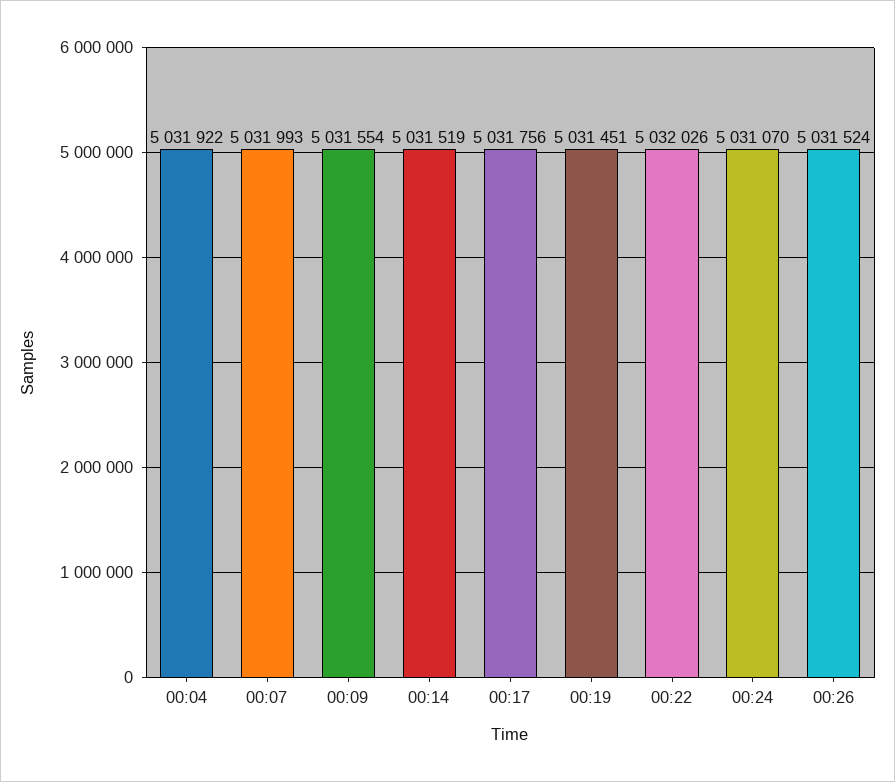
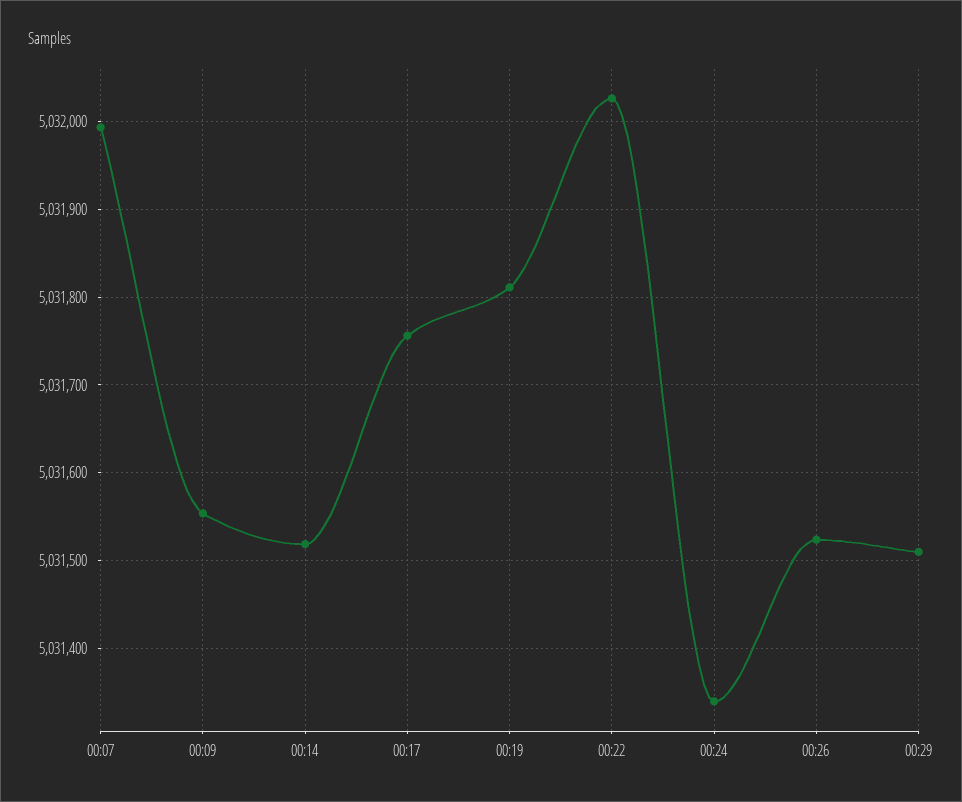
00:04: 5031922 -> none
00:19: 5031451 -> 5031810
00:24: 5031070 -> 5031340
00:29: none -> 5031510

